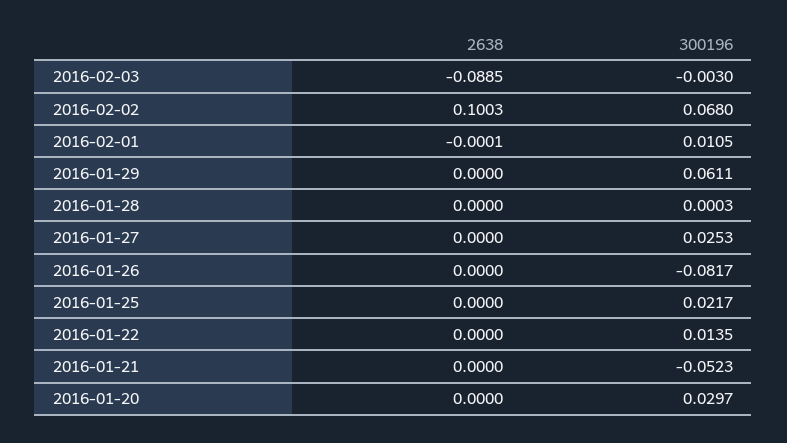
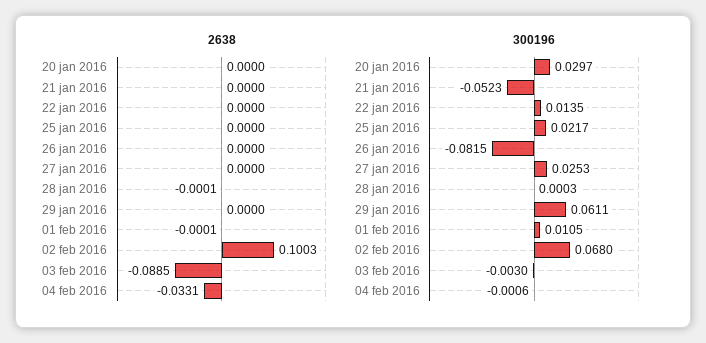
2638, 2016-01-28: 0 -> -0.0001
300196, 2016-01-26: -0.0817 -> -0.0815
2638, 04 feb 2016: none -> -0.0331
300196, 04 feb 2016: none -> -0.0006

